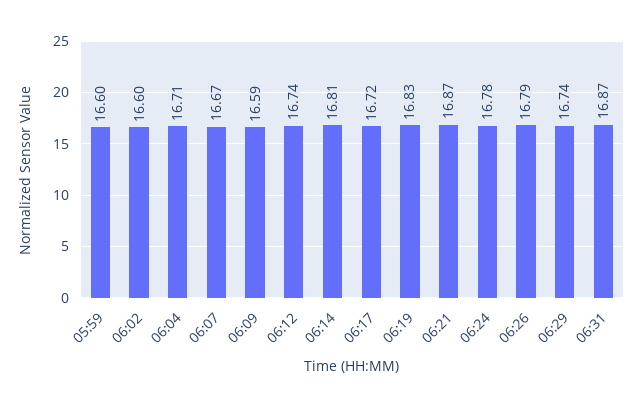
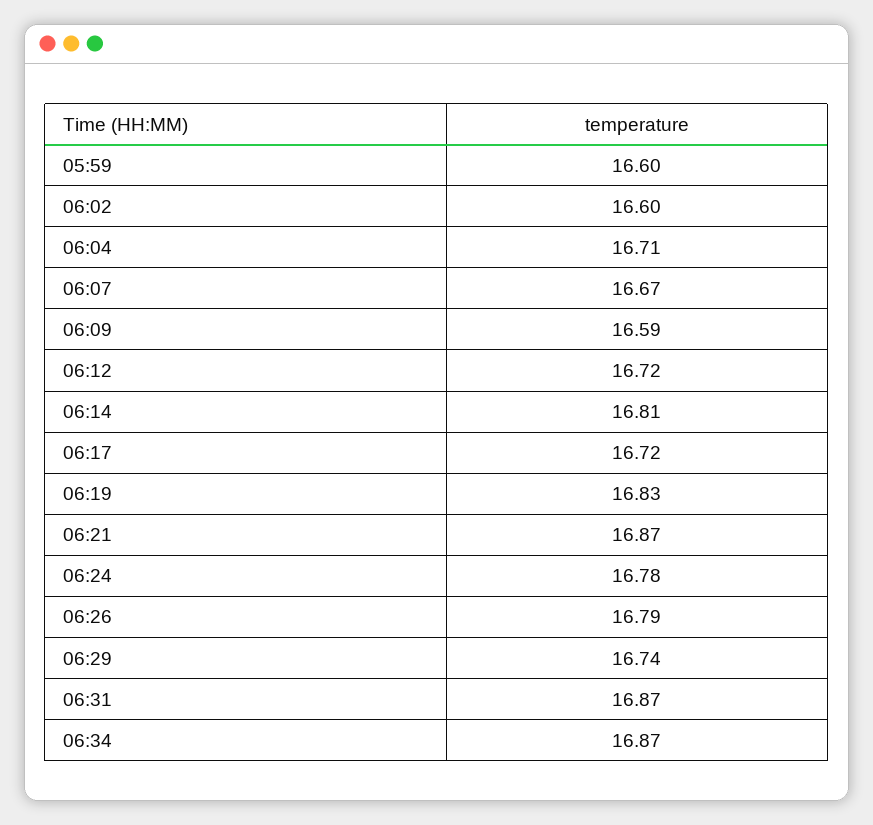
06:12: 16.74 -> 16.72
06:34: none -> 16.87

